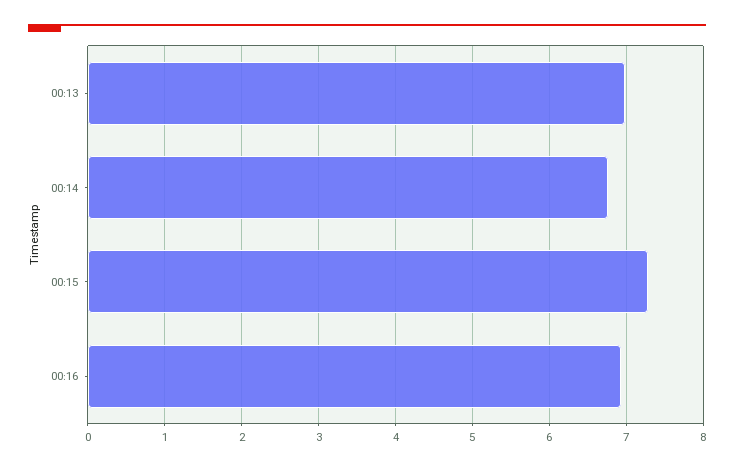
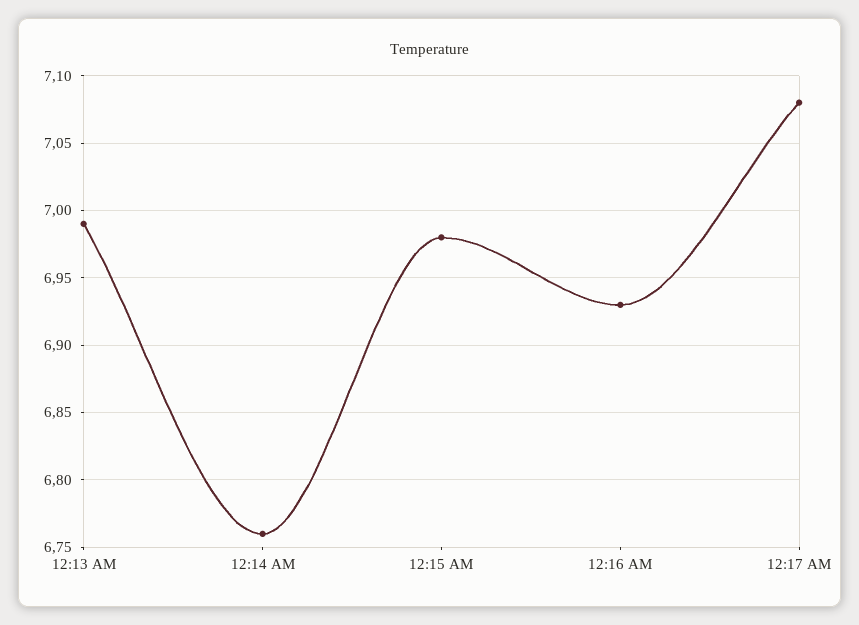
00:15: 7.3 -> 6.98
12:17 AM: none -> 7.08

